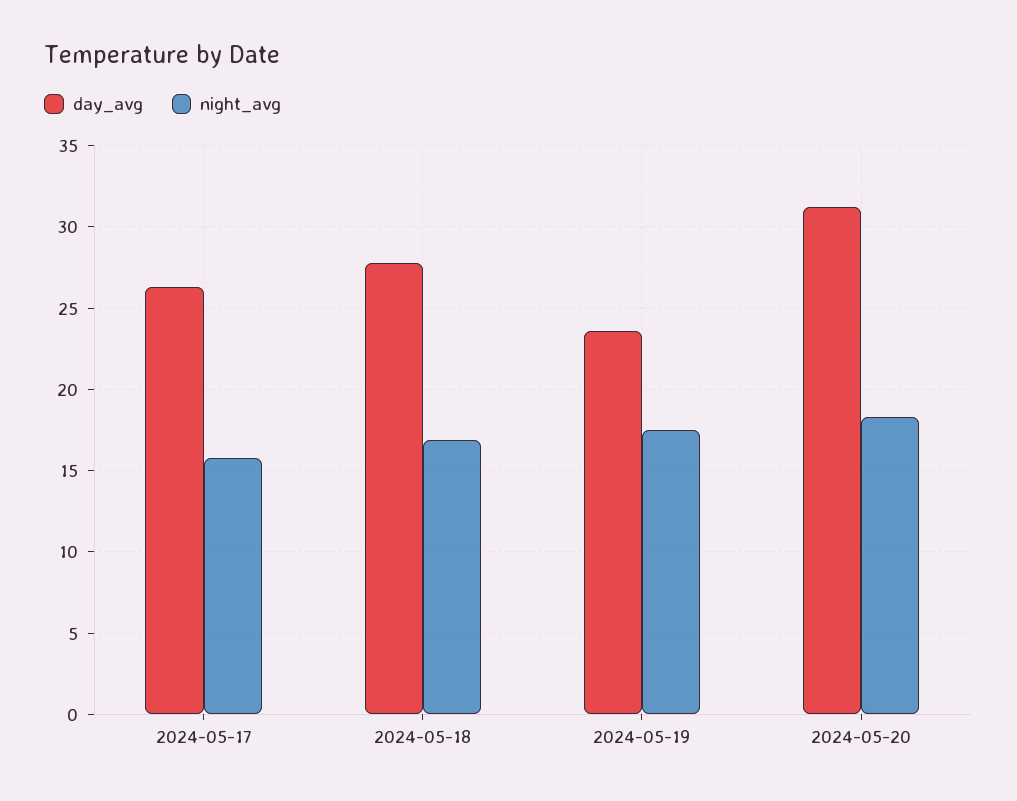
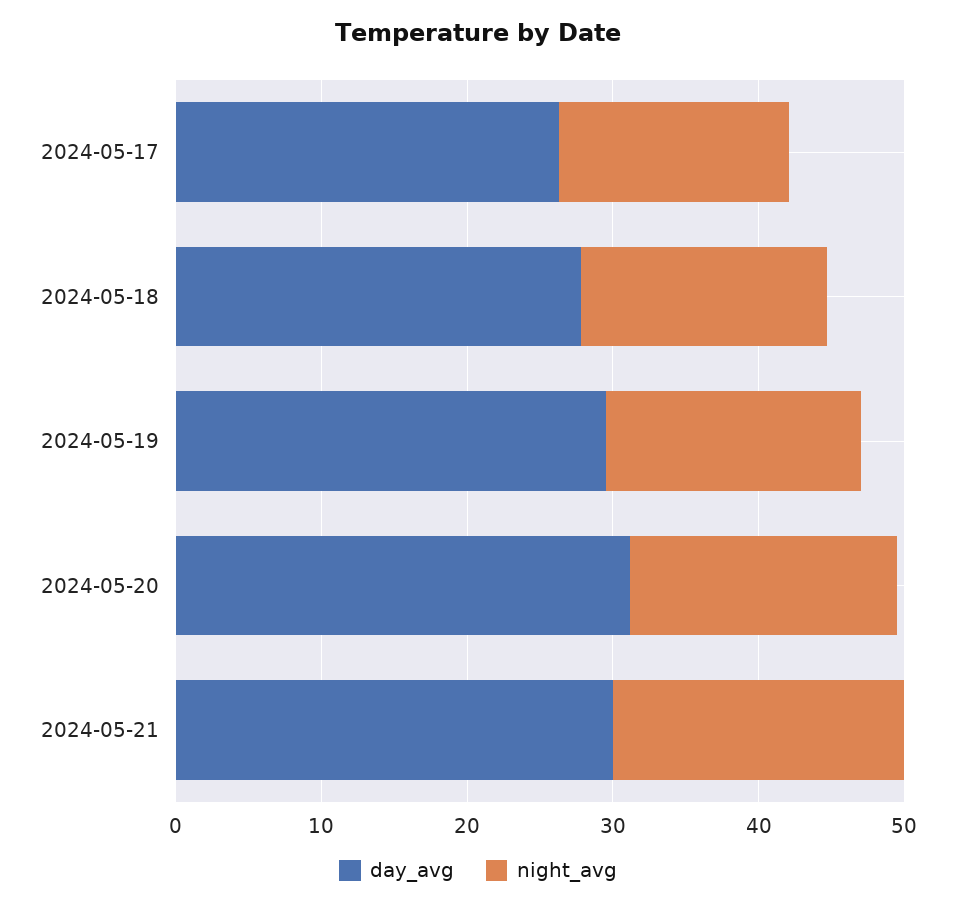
day_avg, 2024-05-19: 23.5 -> 30
day_avg, 2024-05-21: none -> 30
night_avg, 2024-05-21: none -> 20

